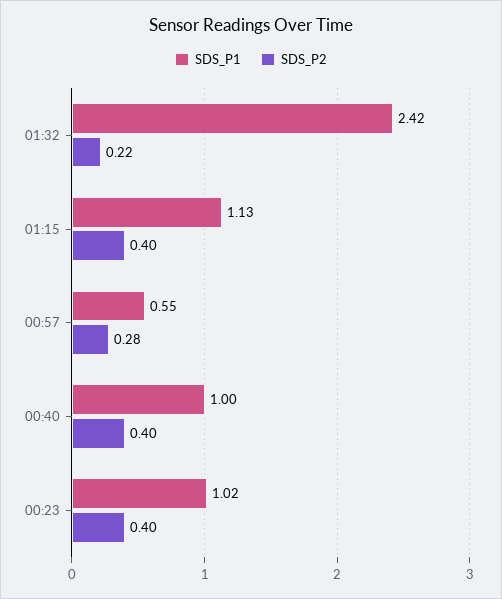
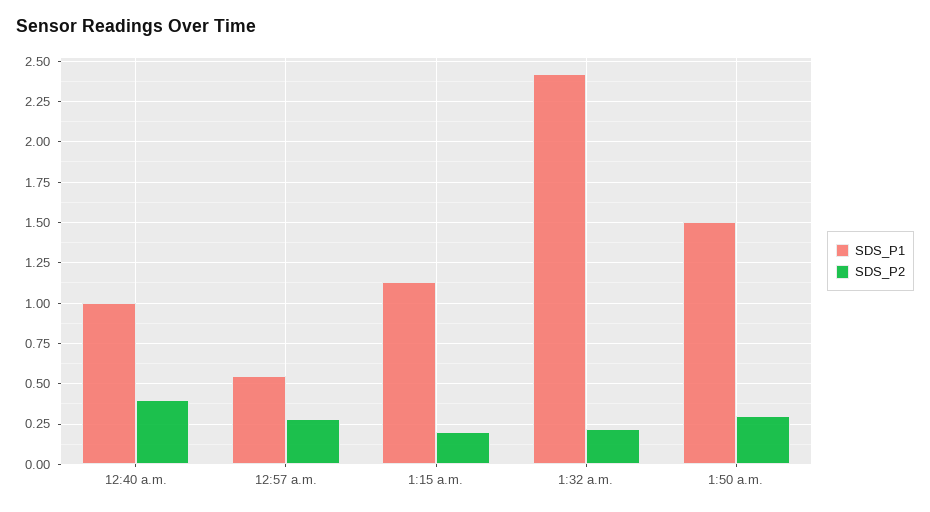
SDS_P2, 01:15: 0.4 -> 0.2
SDS_P1, 00:23: 1.02 -> none
SDS_P2, 00:23: 0.4 -> none
SDS_P1, 1:50 a.m.: none -> 1.5
SDS_P2, 1:50 a.m.: none -> 0.3

